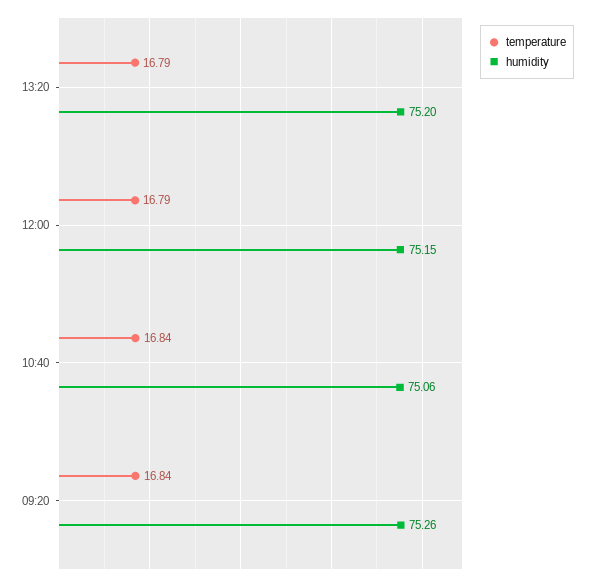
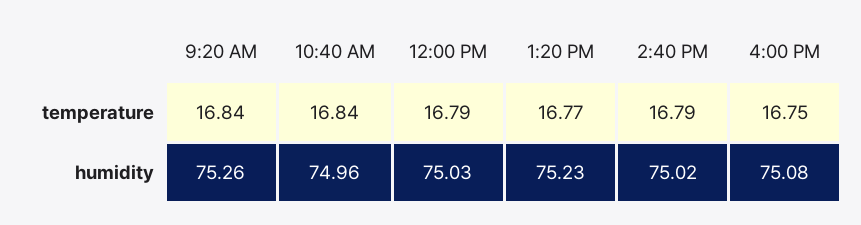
temperature, 13:20: 16.79 -> 16.77
humidity, 13:20: 75.2 -> 75.23
humidity, 12:00: 75.15 -> 75.03
humidity, 10:40: 75.06 -> 74.96
temperature, 2:40 PM: none -> 16.79
temperature, 4:00 PM: none -> 16.75
humidity, 2:40 PM: none -> 75.02
humidity, 4:00 PM: none -> 75.08

